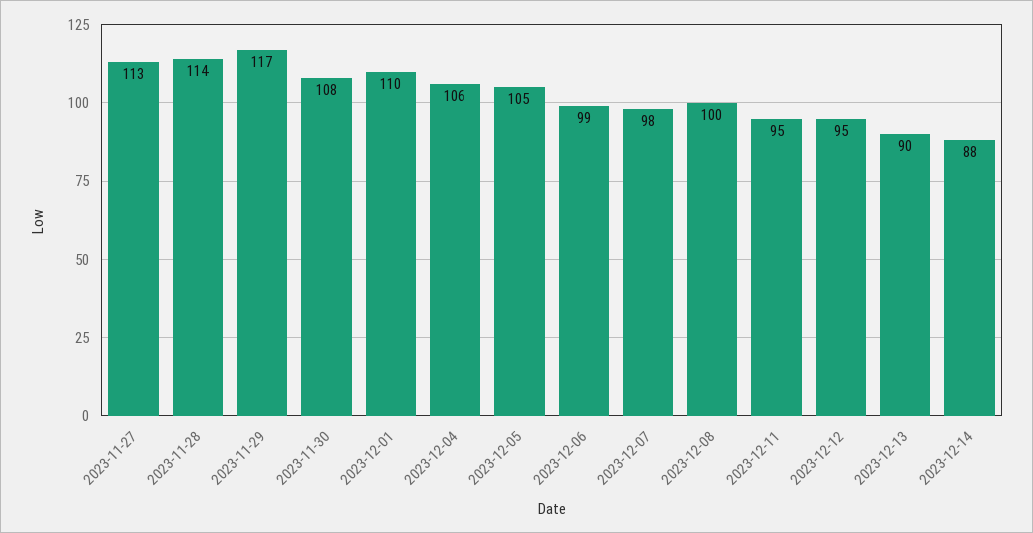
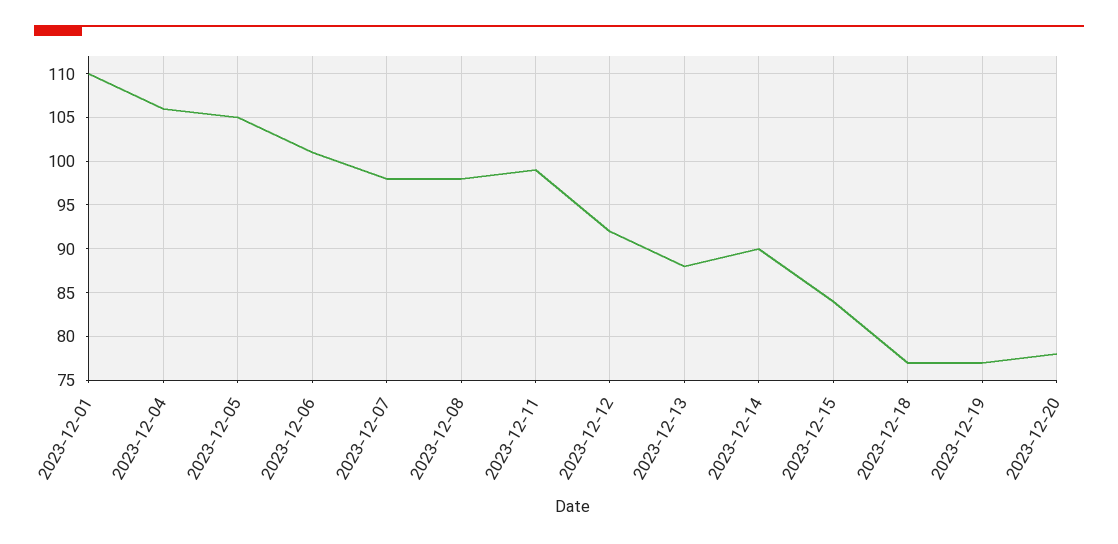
2023-11-27: 113 -> none
2023-11-28: 114 -> none
2023-11-29: 117 -> none
2023-11-30: 108 -> none
2023-12-06: 99 -> 101
2023-12-08: 100 -> 98
2023-12-11: 95 -> 99
2023-12-12: 95 -> 92
2023-12-13: 90 -> 88
2023-12-14: 88 -> 90
2023-12-15: none -> 84
2023-12-18: none -> 77
2023-12-19: none -> 77
2023-12-20: none -> 78

